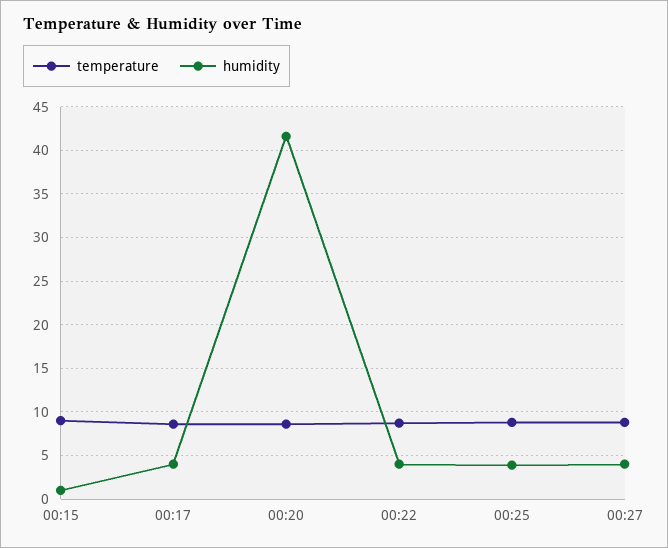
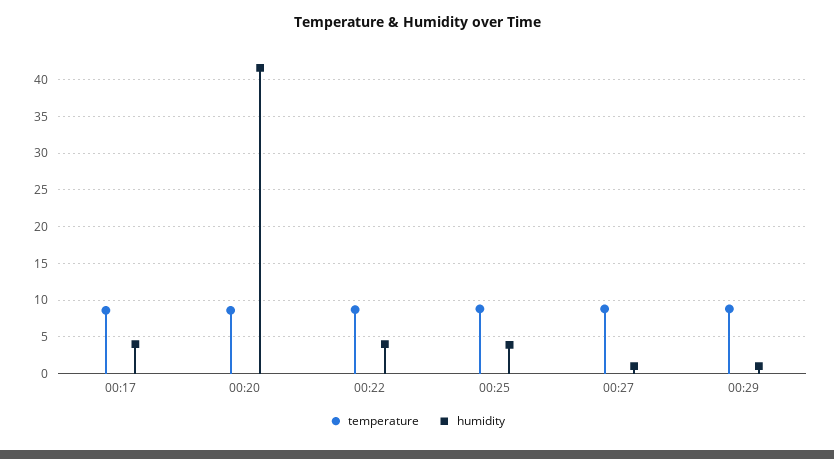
temperature, 00:15: 9 -> none
humidity, 00:15: 1 -> none
humidity, 00:27: 4 -> 1
temperature, 00:29: none -> 9
humidity, 00:29: none -> 1

